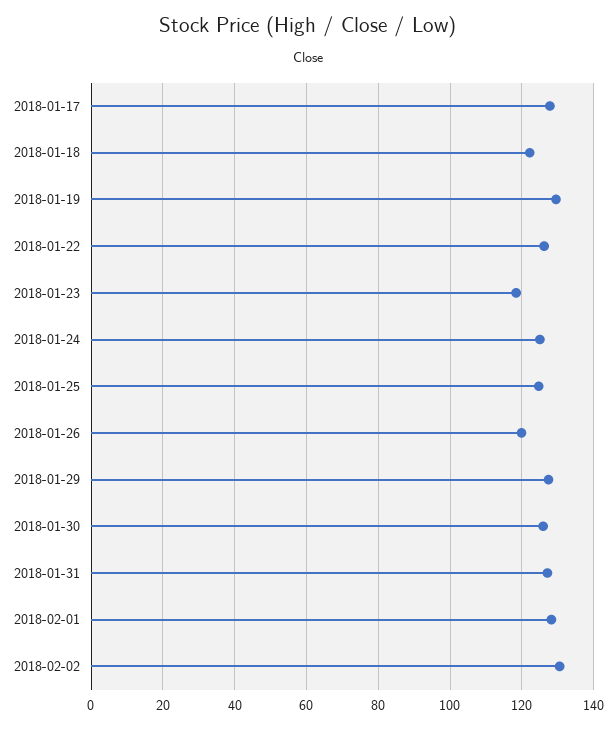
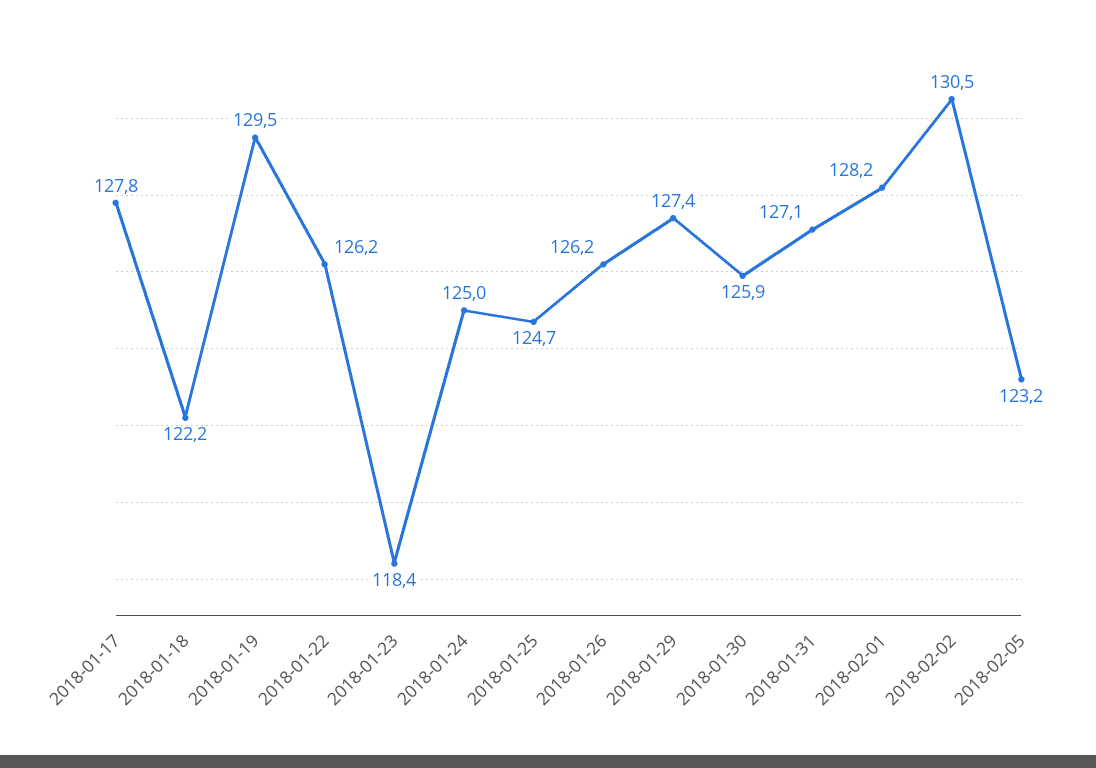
2018-01-26: 120 -> 126.2
2018-02-05: none -> 123.2

